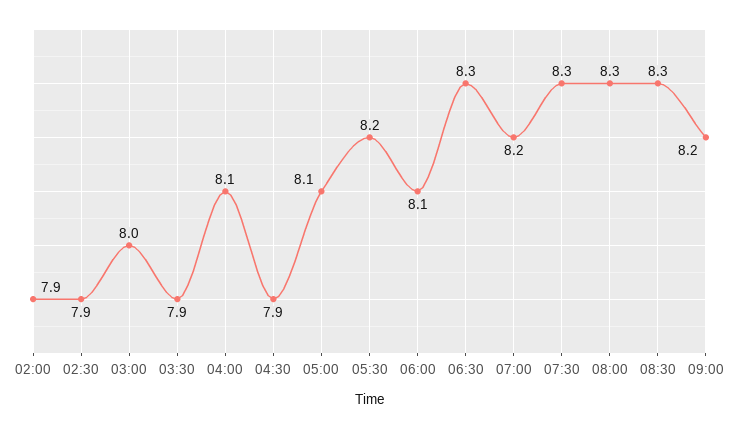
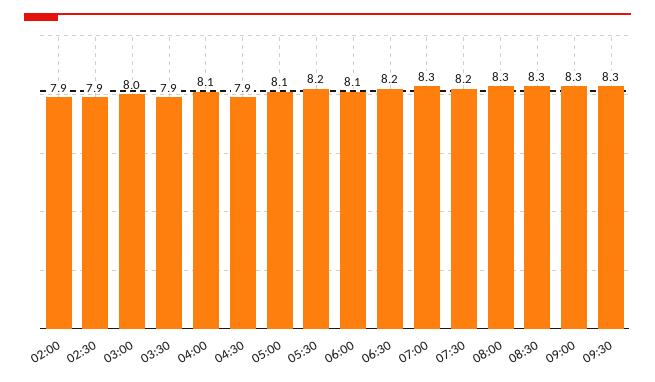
06:30: 8.3 -> 8.2
07:00: 8.2 -> 8.3
07:30: 8.3 -> 8.2
09:00: 8.2 -> 8.3
09:30: none -> 8.3

